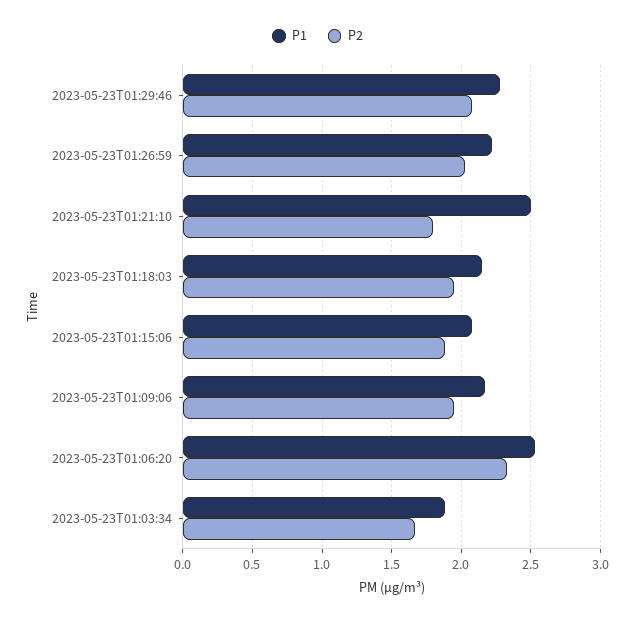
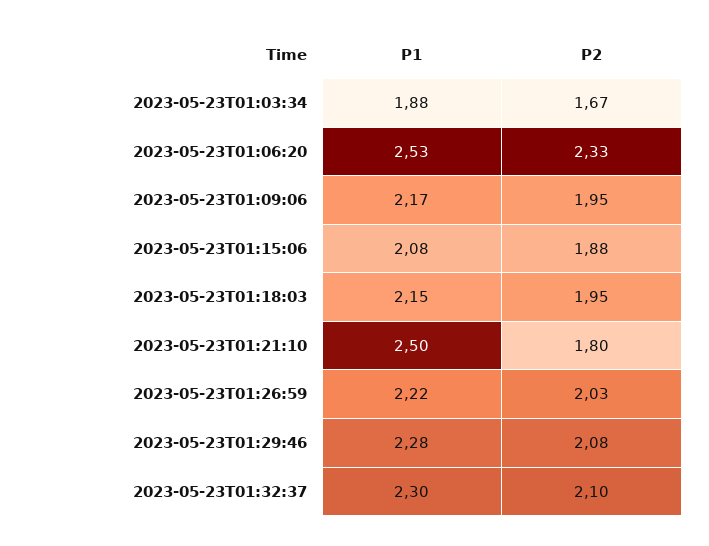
P1, 2023-05-23T01:32:37: none -> 2.3
P2, 2023-05-23T01:32:37: none -> 2.1

